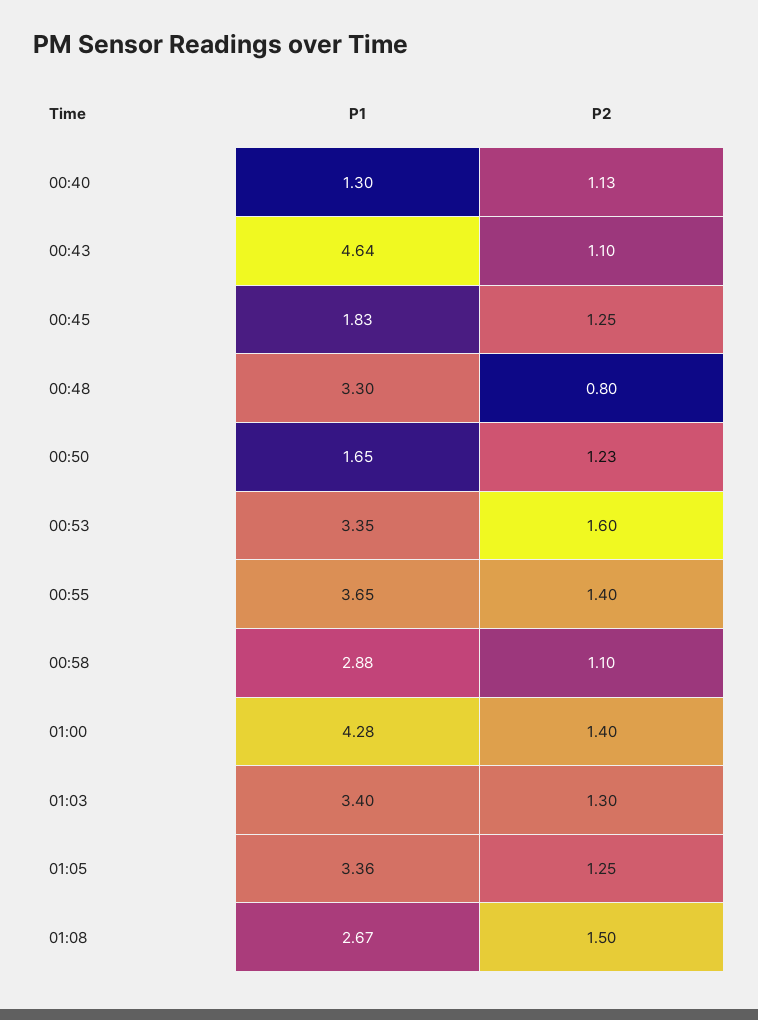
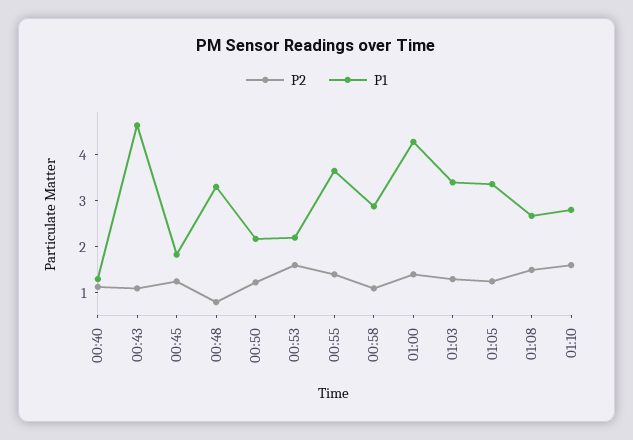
P1, 00:50: 1.65 -> 2.2
P1, 00:53: 3.35 -> 2.2
P2, 01:10: none -> 1.6
P1, 01:10: none -> 2.8

